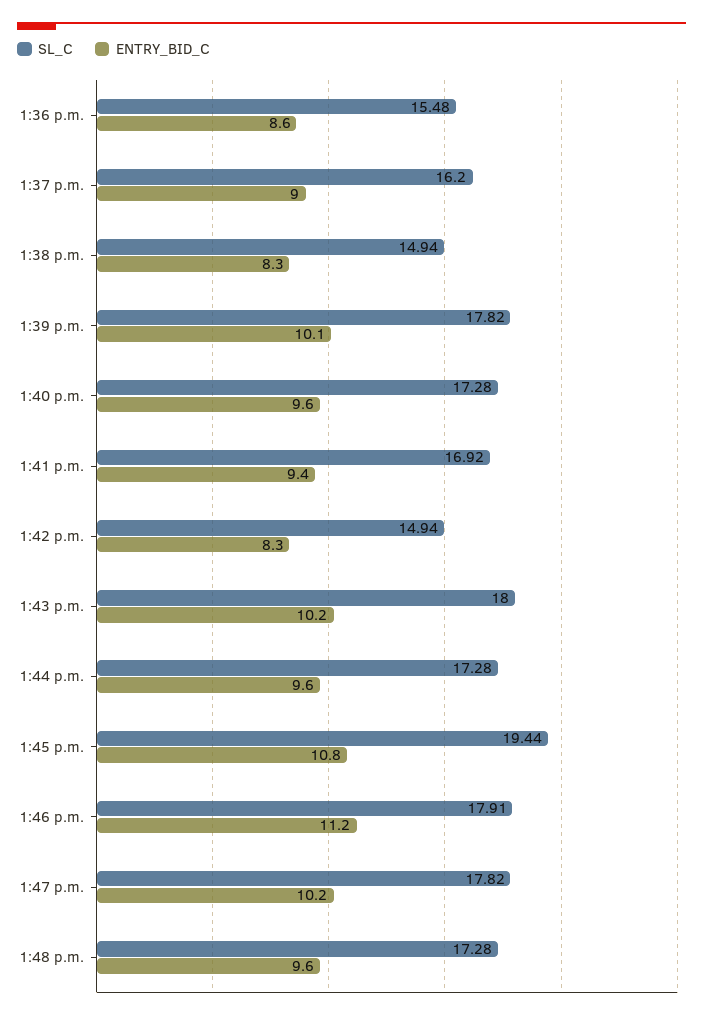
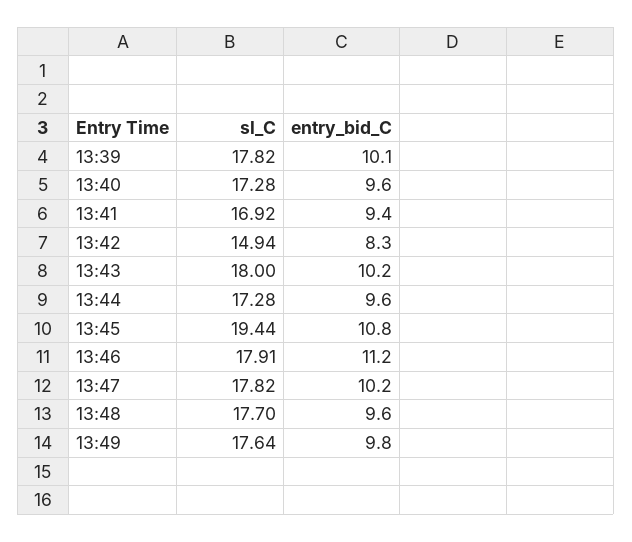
SL_C, 1:36 p.m.: 15.48 -> none
ENTRY_BID_C, 1:36 p.m.: 8.6 -> none
SL_C, 1:37 p.m.: 16.2 -> none
ENTRY_BID_C, 1:37 p.m.: 9 -> none
SL_C, 1:38 p.m.: 14.94 -> none
ENTRY_BID_C, 1:38 p.m.: 8.3 -> none
SL_C, 1:48 p.m.: 17.28 -> 17.7
SL_C, 13:49: none -> 17.64
ENTRY_BID_C, 13:49: none -> 9.8

